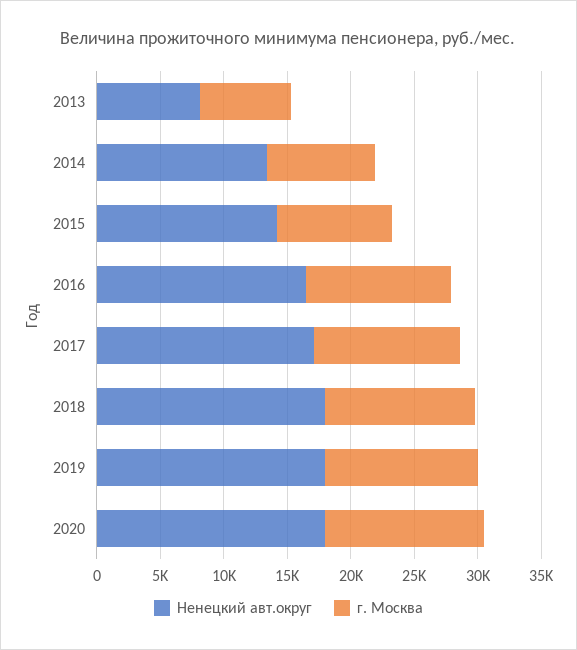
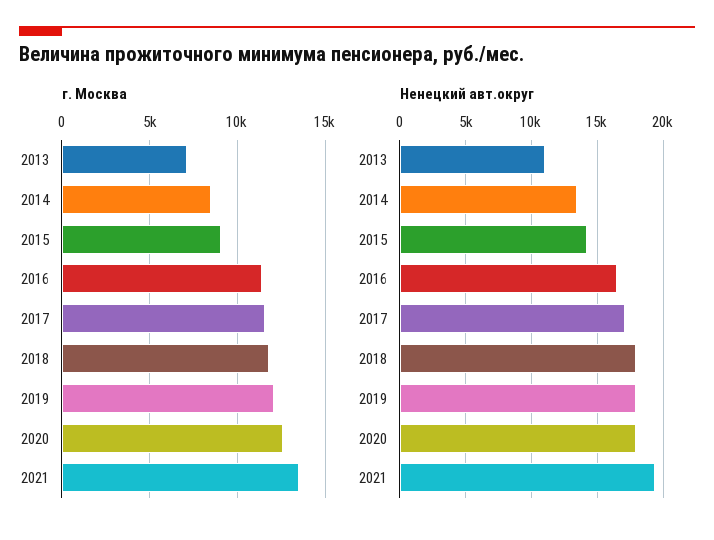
Ненецкий авт.округ, 2013: 8000 -> 11000
г. Москва, 2021: none -> 13500
Ненецкий авт.округ, 2021: none -> 19500

